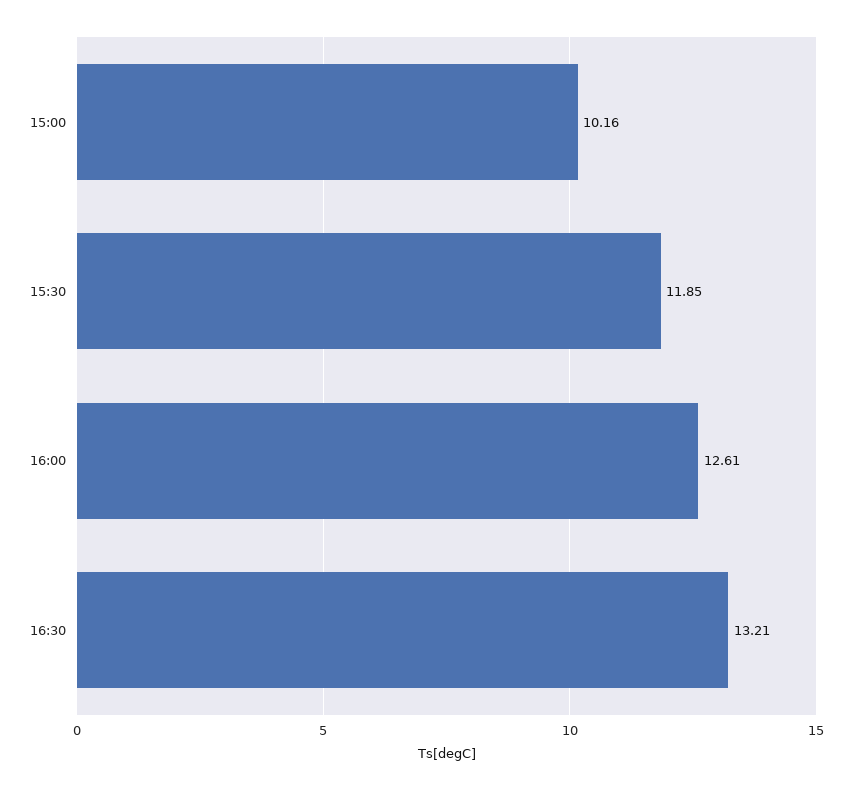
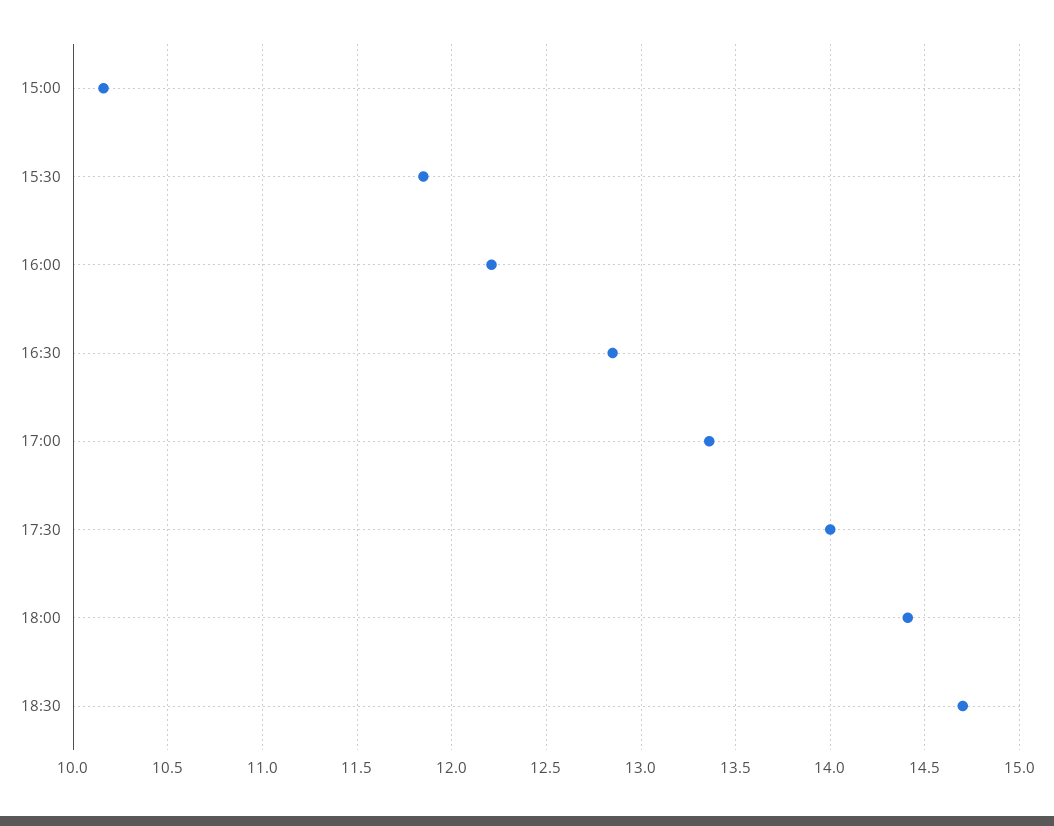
16:00: 12.61 -> 12.2
16:30: 13.21 -> 12.85
17:00: none -> 13.35
17:30: none -> 14
18:00: none -> 14.4
18:30: none -> 14.7

